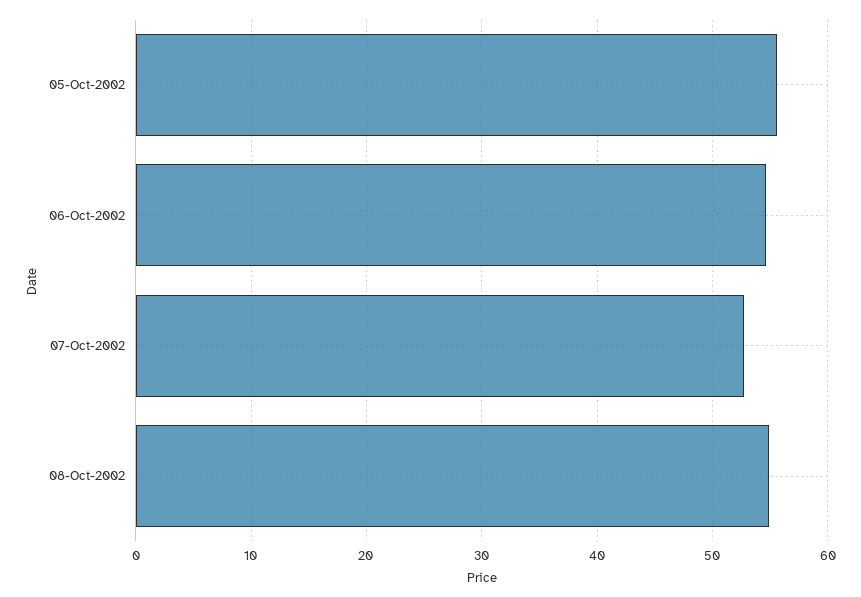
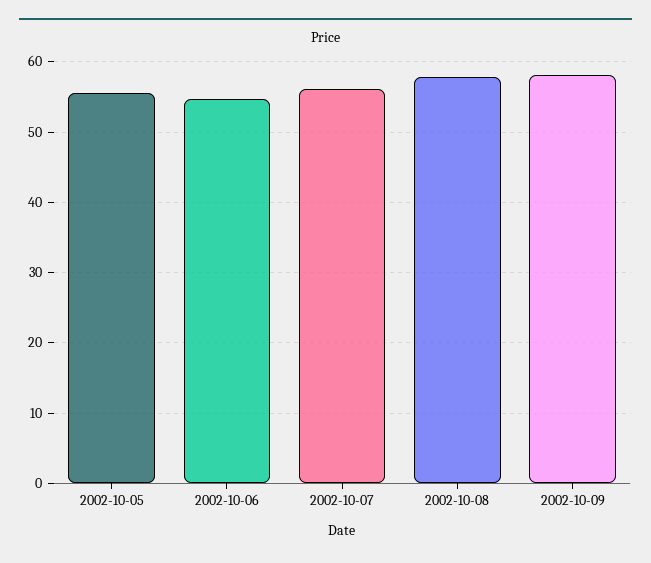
07-Oct-2002: 53 -> 56
08-Oct-2002: 55 -> 58
2002-10-09: none -> 58

